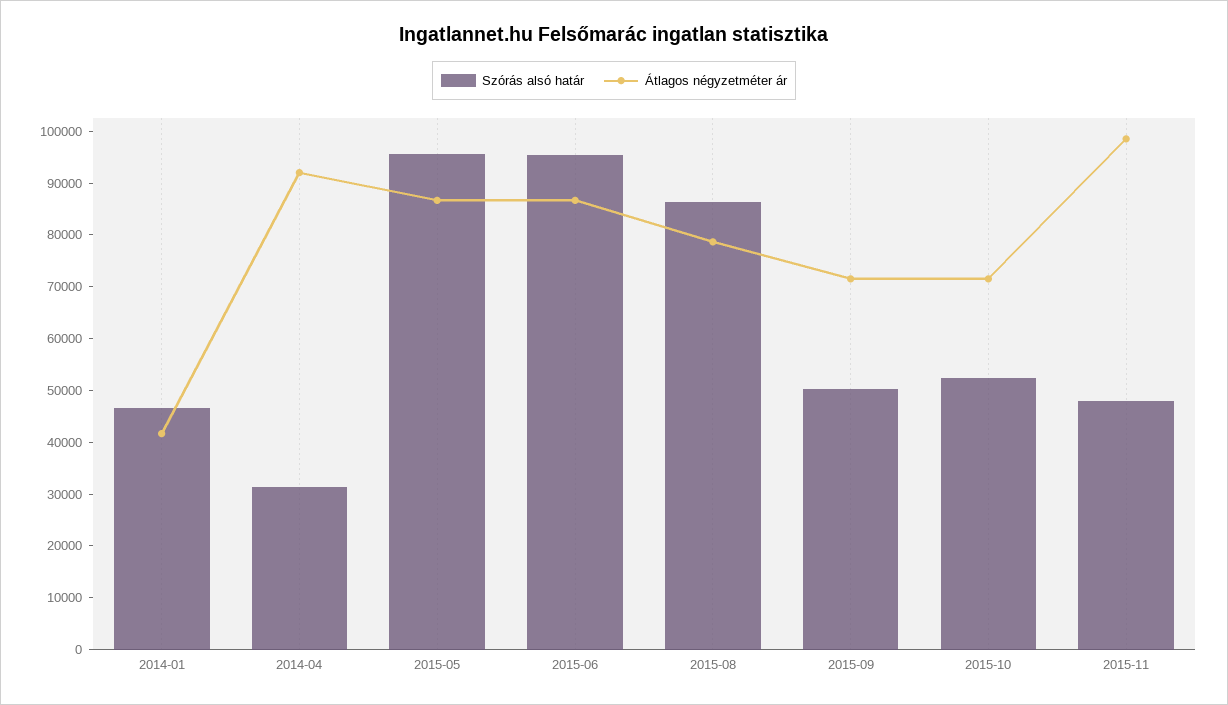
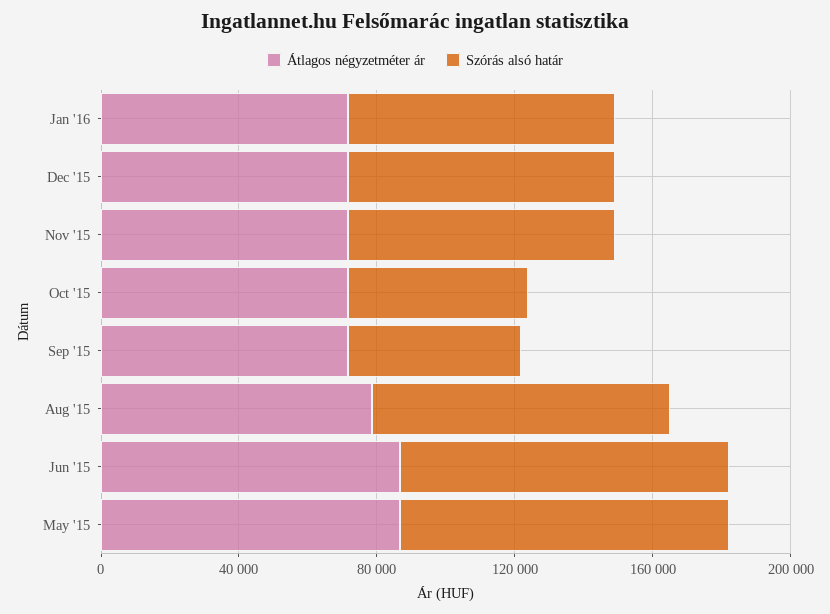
Szórás alsó határ, 2014-01: 46000 -> none
Átlagos négyzetméter ár, 2014-01: 42000 -> none
Szórás alsó határ, 2014-04: 32000 -> none
Átlagos négyzetméter ár, 2014-04: 92000 -> none
Szórás alsó határ, 2015-11: 48000 -> 80000
Átlagos négyzetméter ár, 2015-11: 98000 -> 70000
Átlagos négyzetméter ár, Jan '16: none -> 70000
Szórás alsó határ, Jan '16: none -> 80000
Átlagos négyzetméter ár, Dec '15: none -> 70000
Szórás alsó határ, Dec '15: none -> 80000

